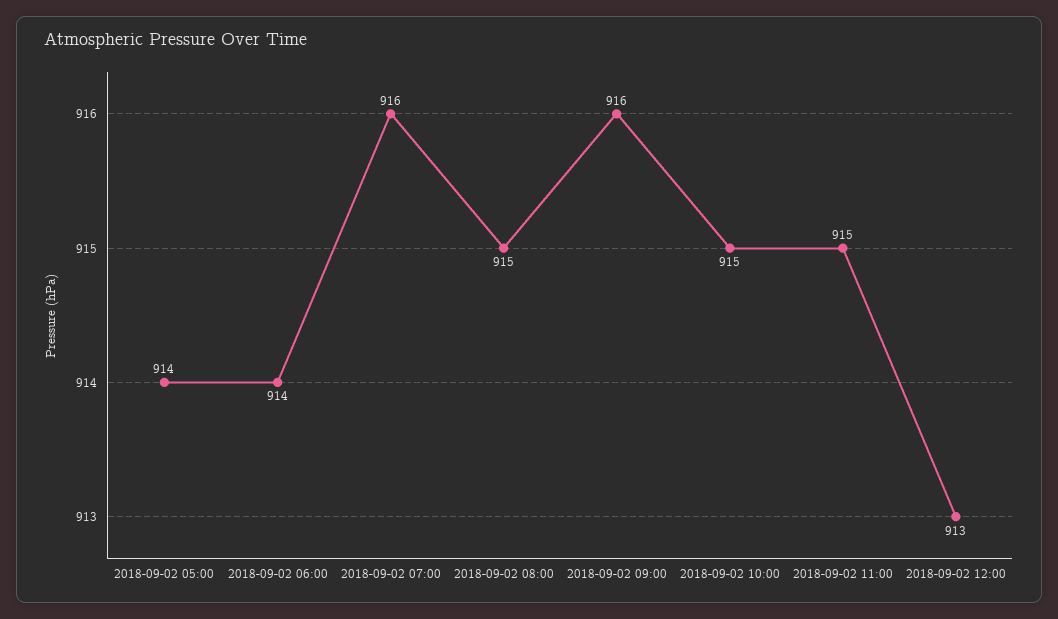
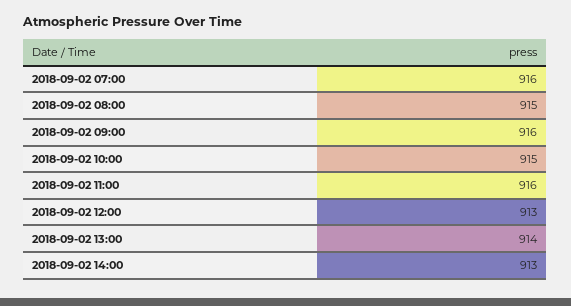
2018-09-02 05:00: 914 -> none
2018-09-02 06:00: 914 -> none
2018-09-02 11:00: 915 -> 916
2018-09-02 13:00: none -> 914
2018-09-02 14:00: none -> 913

